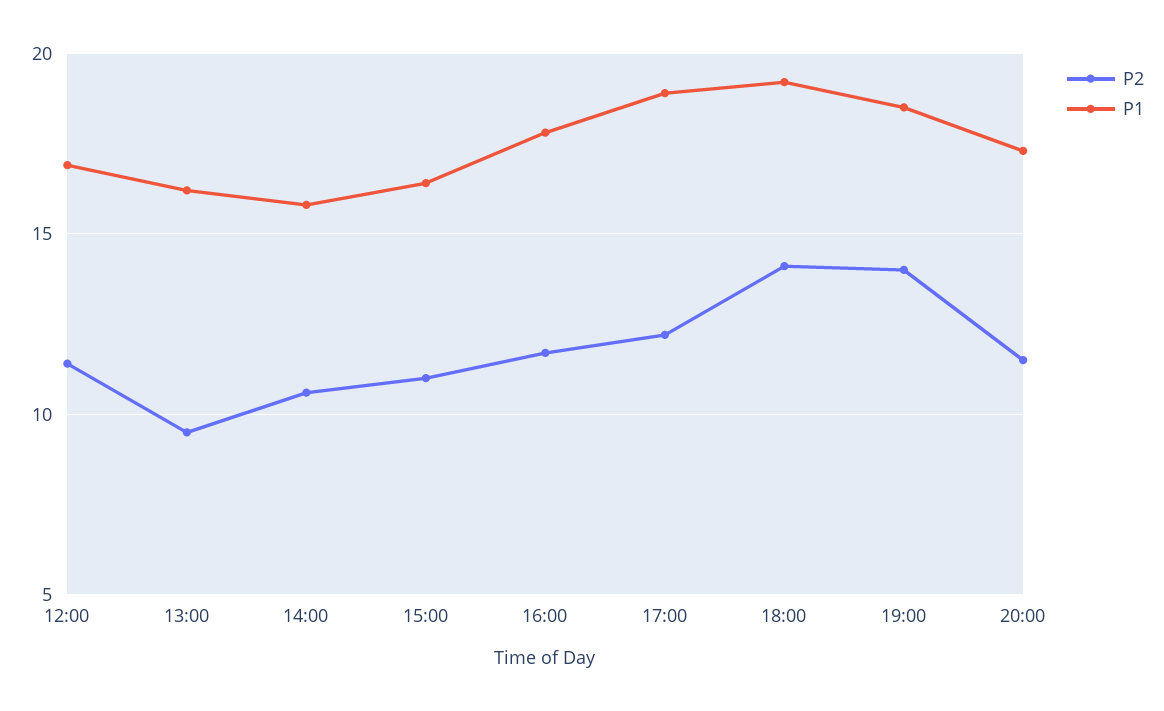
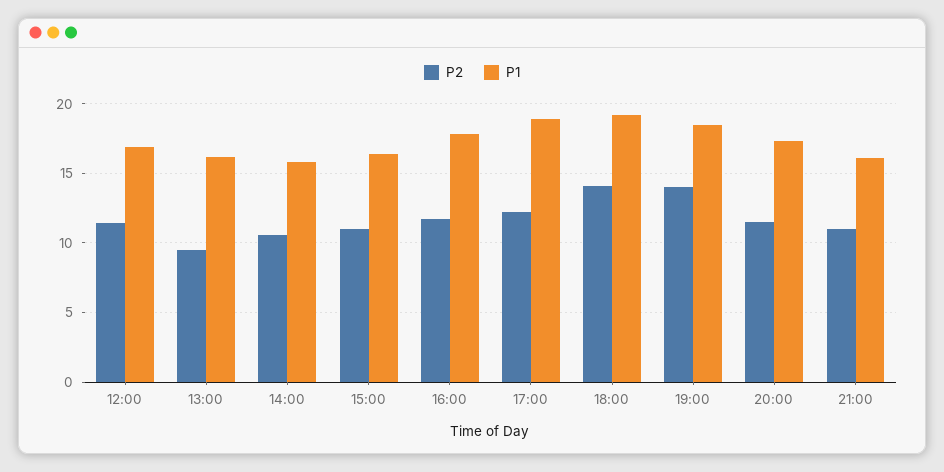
P2, 21:00: none -> 11
P1, 21:00: none -> 16

